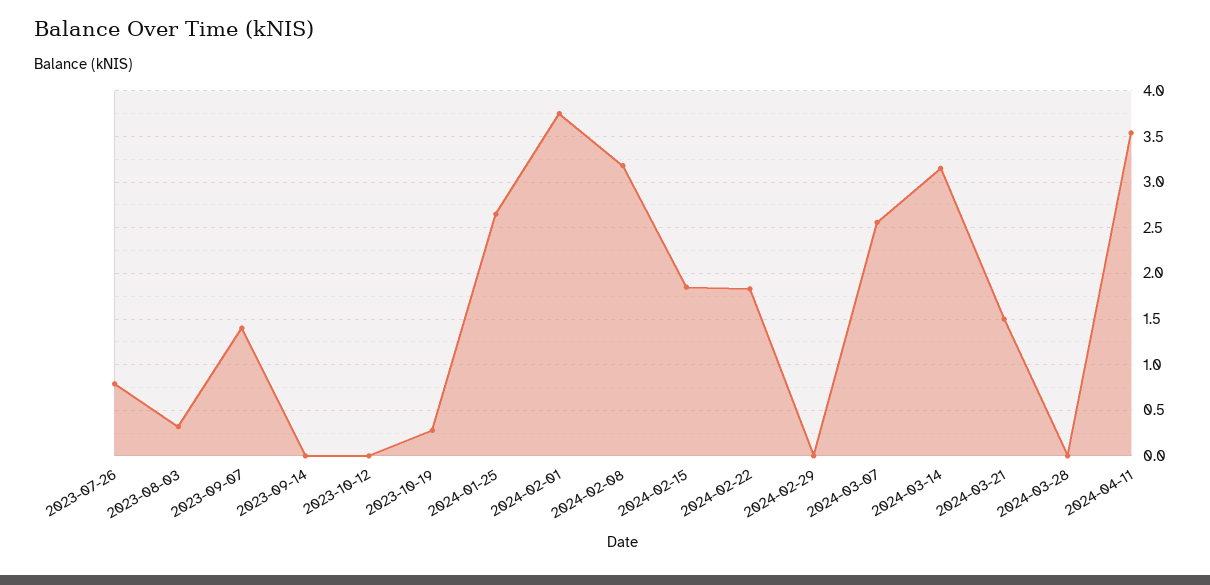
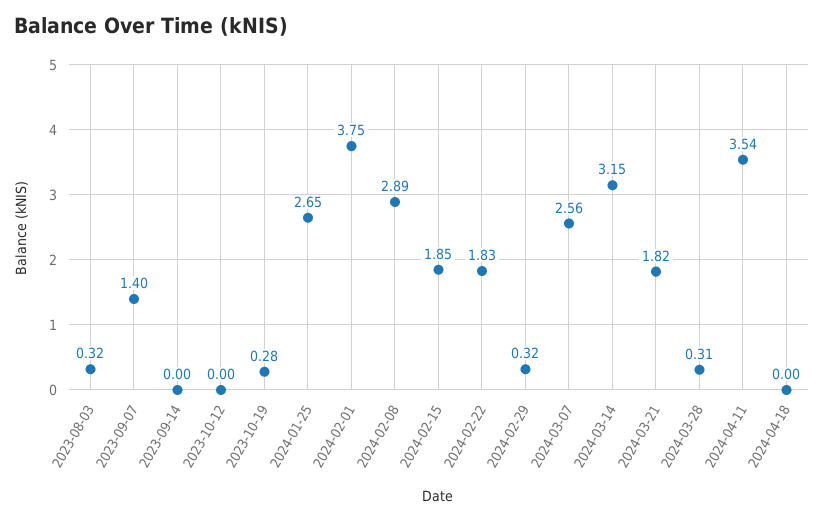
2023-07-26: 0.8 -> none
2024-02-08: 3.2 -> 2.89
2024-02-29: 0 -> 0.32
2024-03-21: 1.5 -> 1.82
2024-03-28: 0 -> 0.31
2024-04-18: none -> 0

